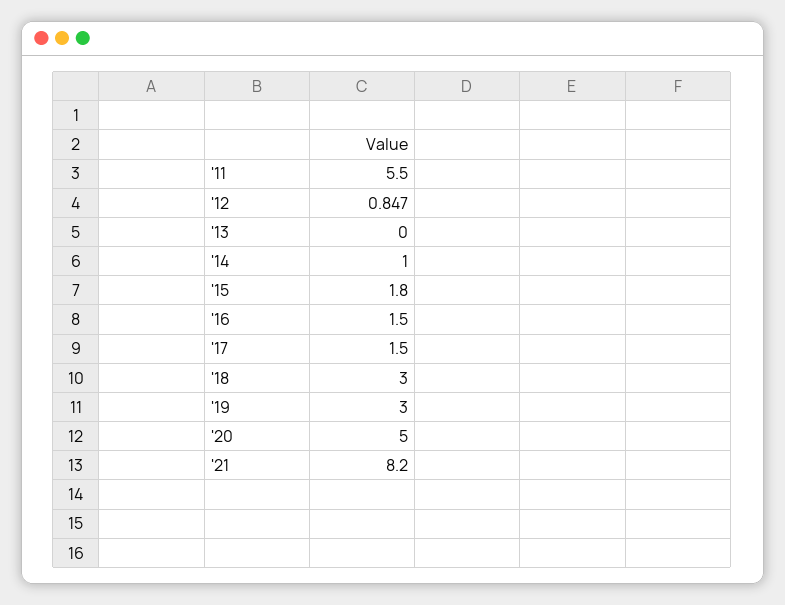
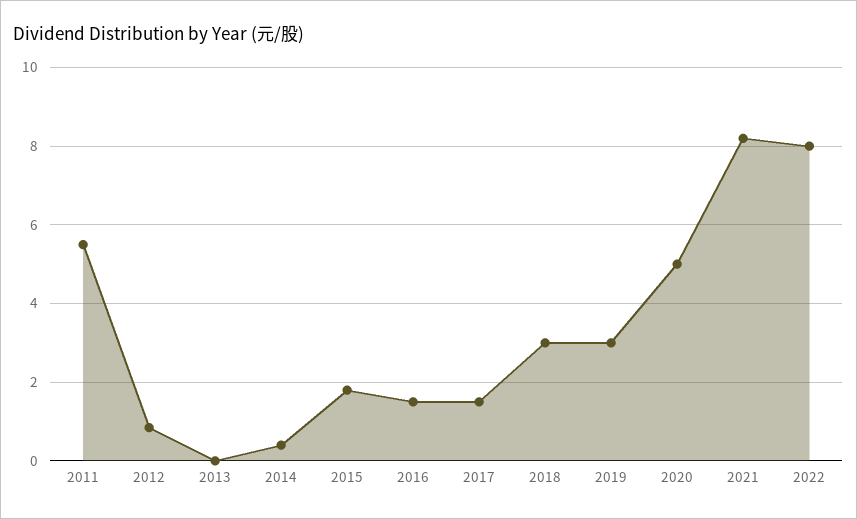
'14: 1 -> 0.4
2022: none -> 8

